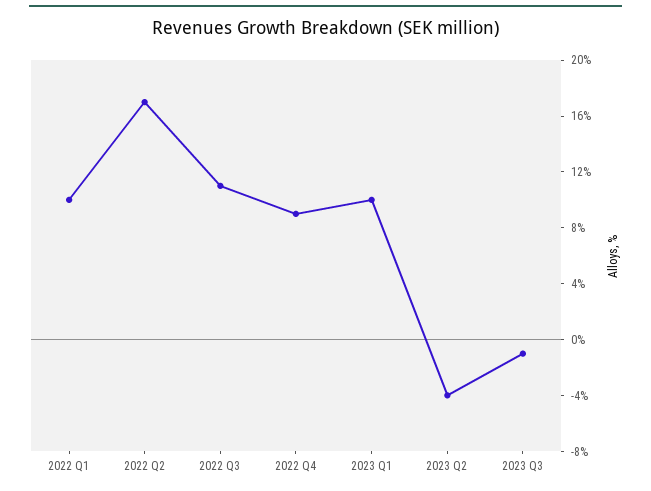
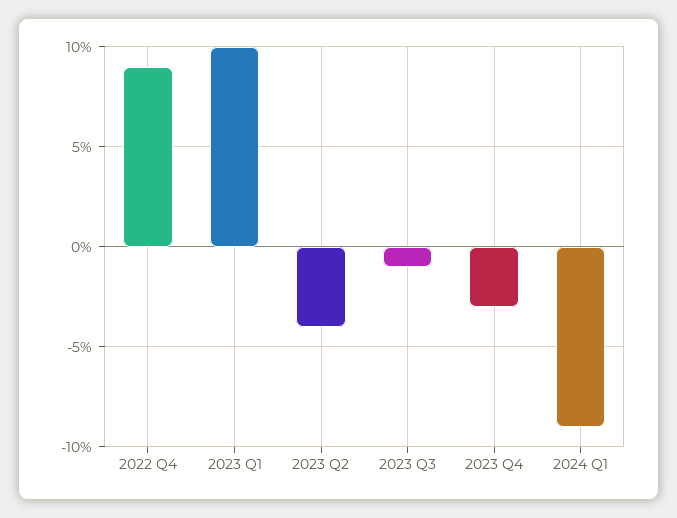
2022 Q1: 10 -> none
2022 Q2: 17 -> none
2022 Q3: 11 -> none
2023 Q4: none -> -3
2024 Q1: none -> -9

